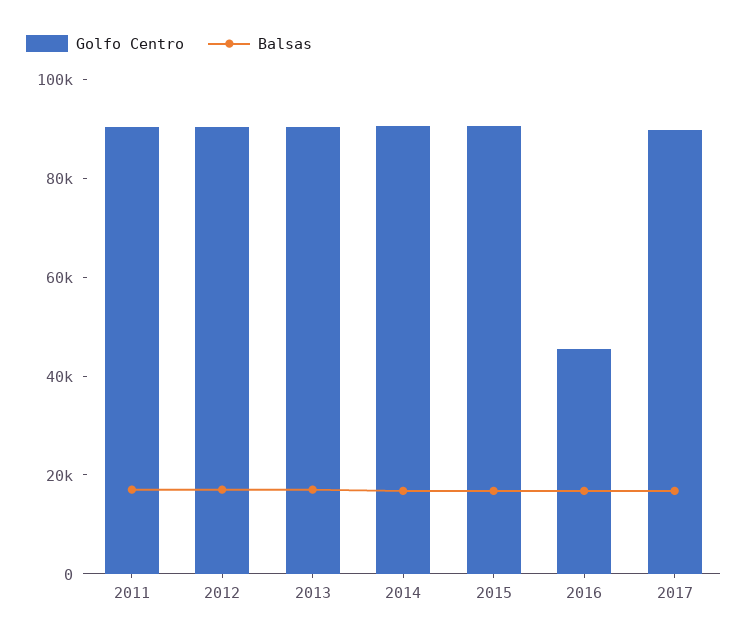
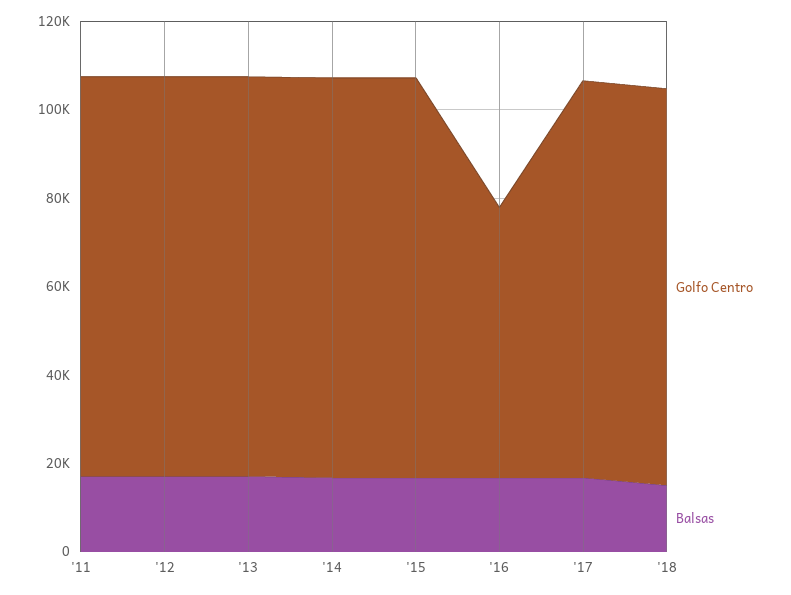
Golfo Centro, 2016: 45000 -> 60000
Golfo Centro, '18: none -> 90000
Balsas, '18: none -> 15000

